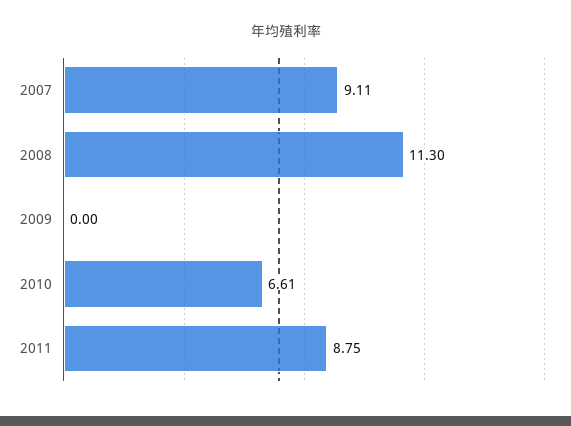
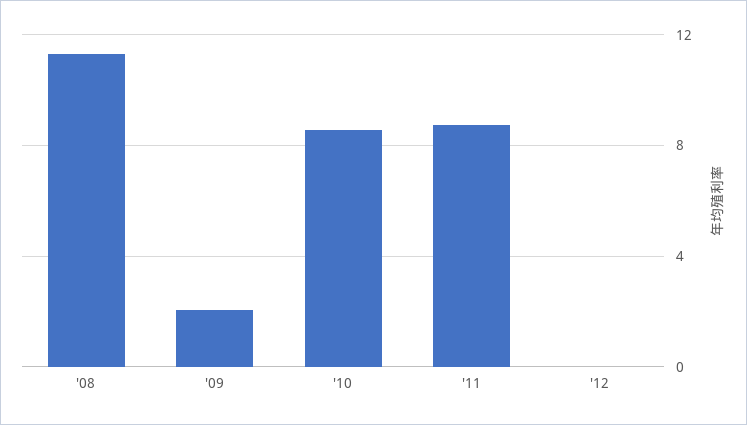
2007: 9.11 -> none
2009: 0 -> 2
2010: 6.61 -> 8.5
'12: none -> 0

